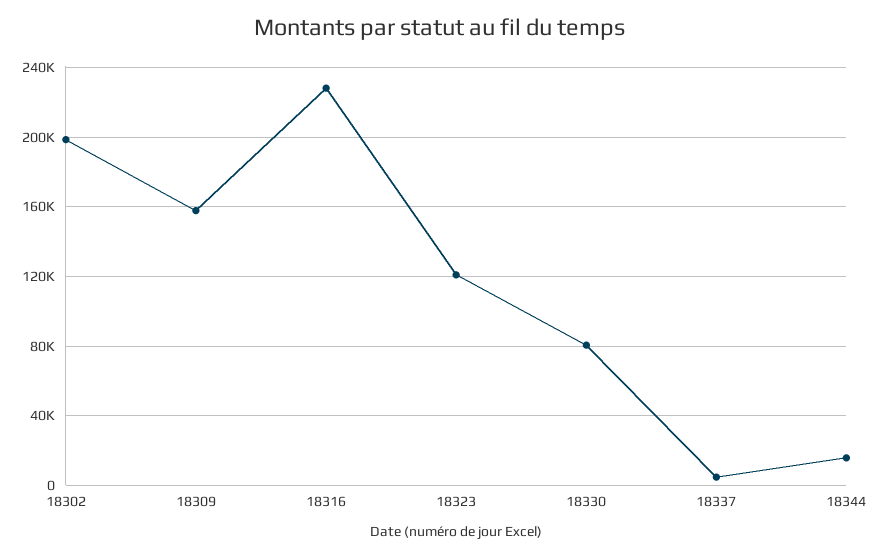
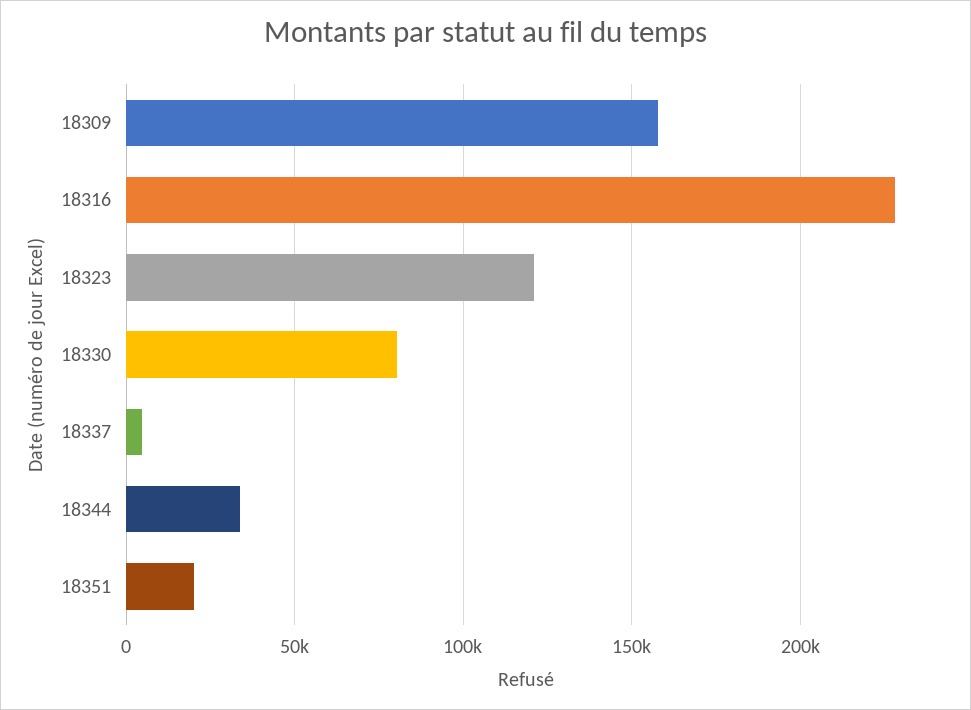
18302: 200000 -> none
18344: 15000 -> 35000
18351: none -> 20000

